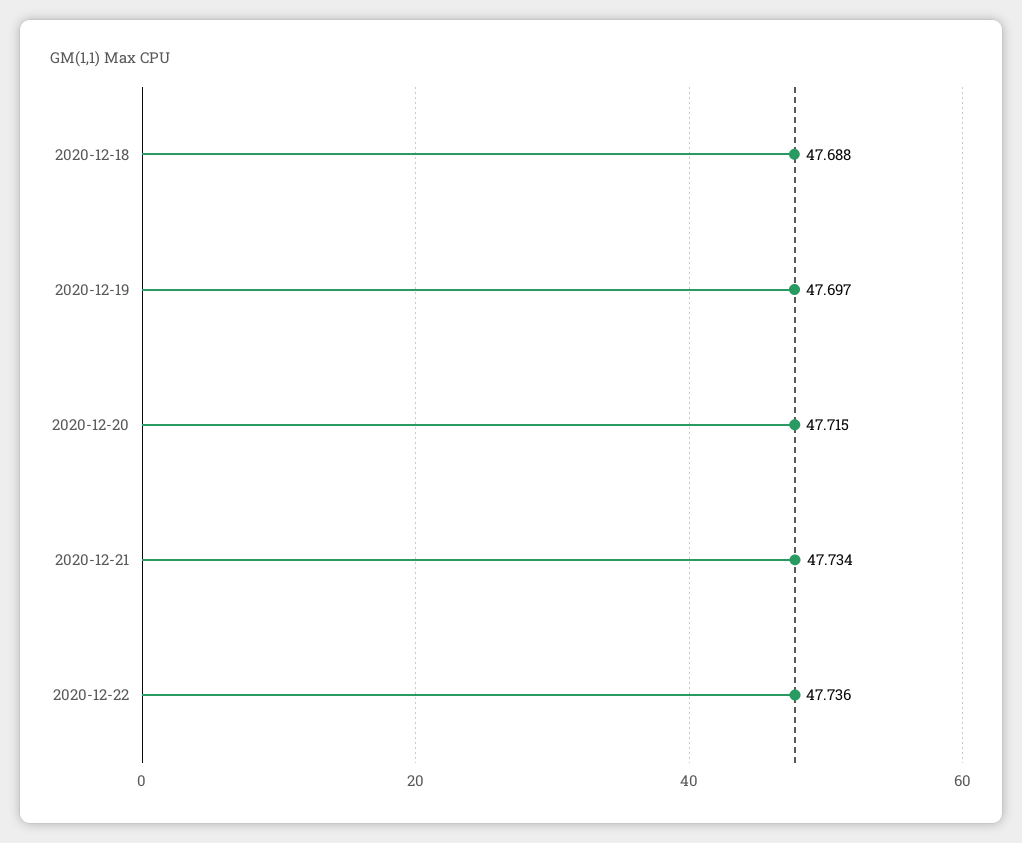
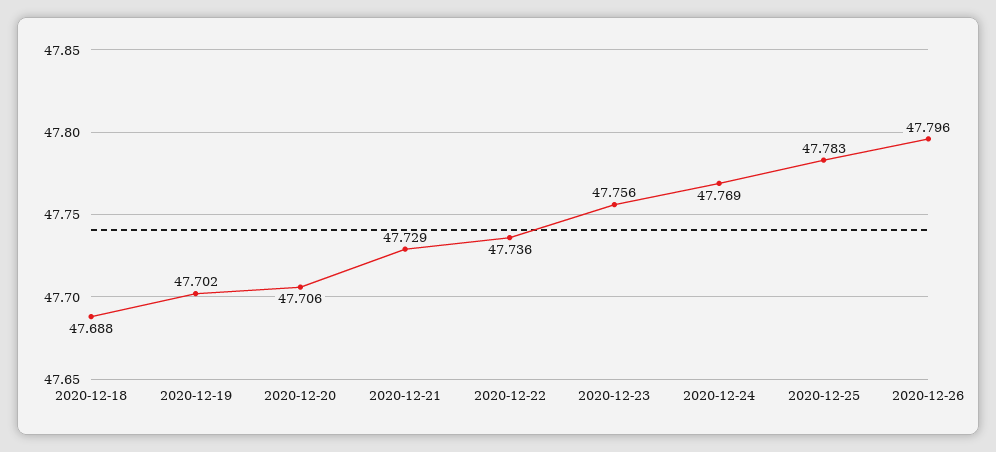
2020-12-19: 47.697 -> 47.702
2020-12-20: 47.715 -> 47.706
2020-12-21: 47.734 -> 47.729
2020-12-23: none -> 47.756
2020-12-24: none -> 47.769
2020-12-25: none -> 47.783
2020-12-26: none -> 47.796

